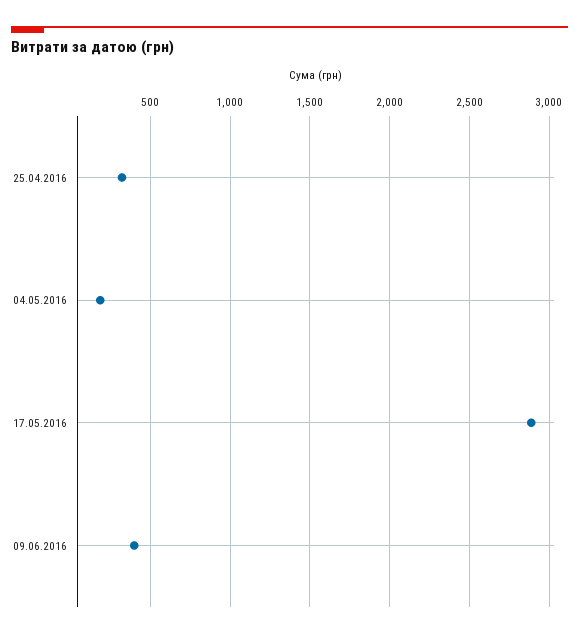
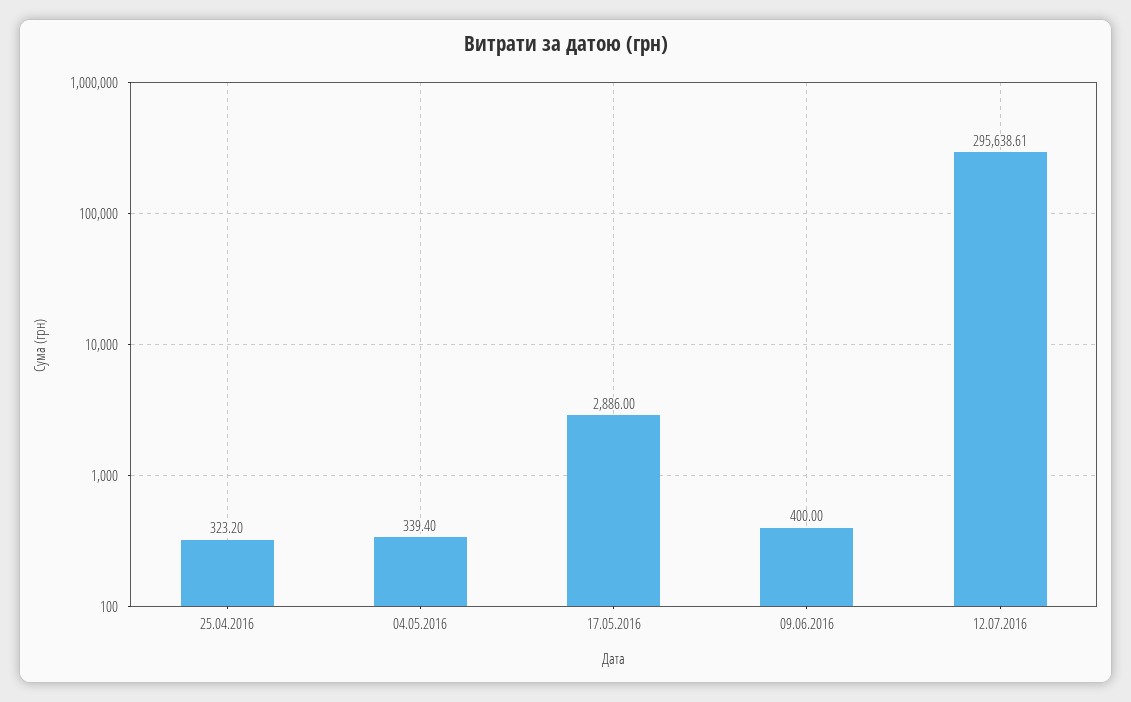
04.05.2016: 200 -> 339.4
12.07.2016: none -> 295638.61

